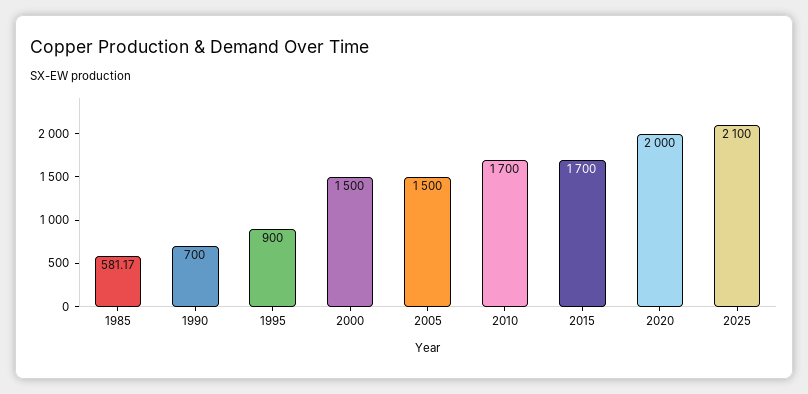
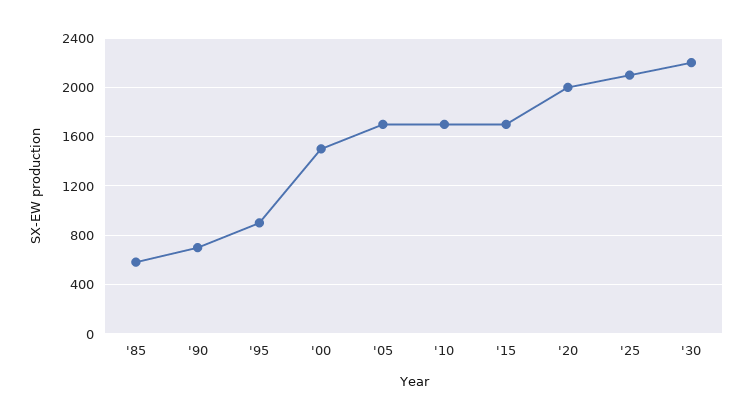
2005: 1500 -> 1700
'30: none -> 2200

